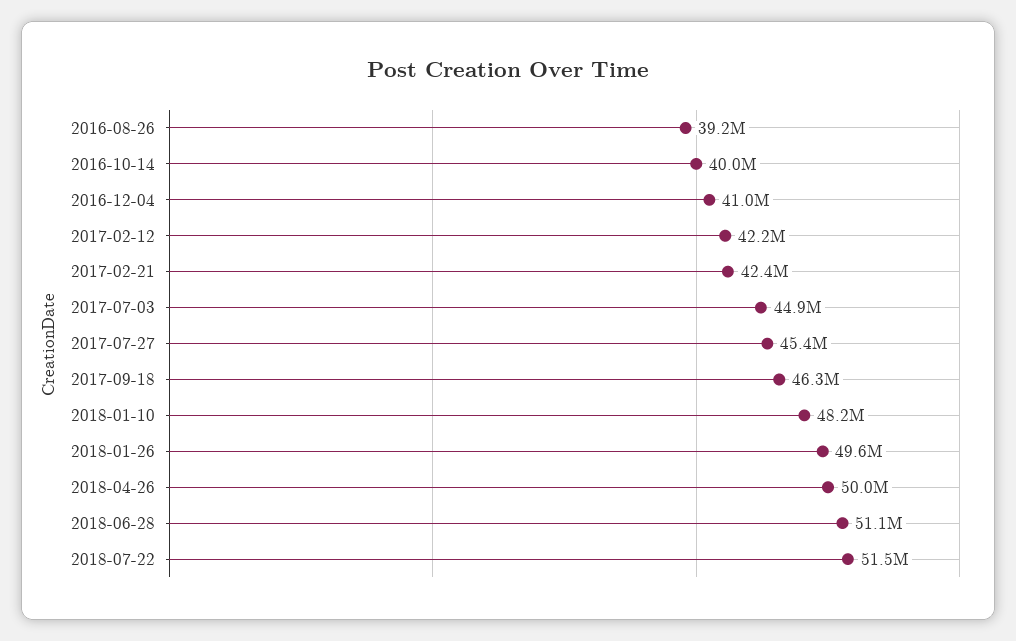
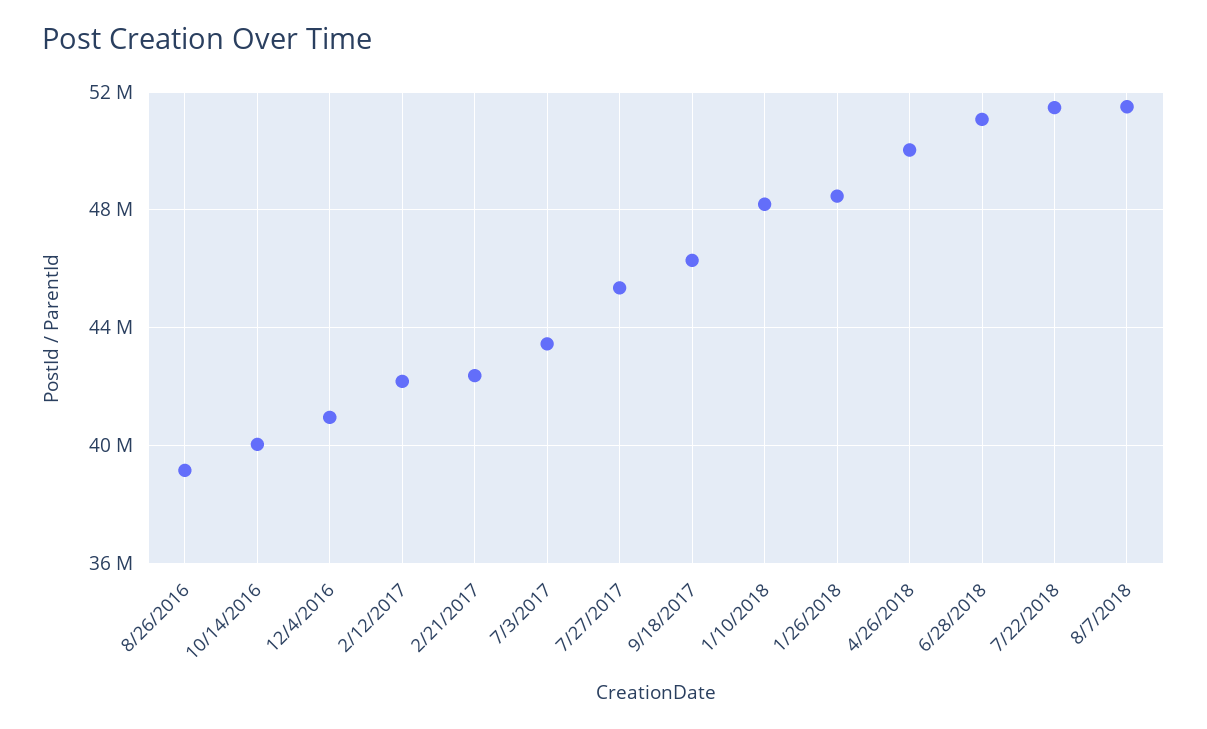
2017-07-03: 44900000 -> 43500000
2018-01-26: 49600000 -> 48500000
8/7/2018: none -> 51500000

